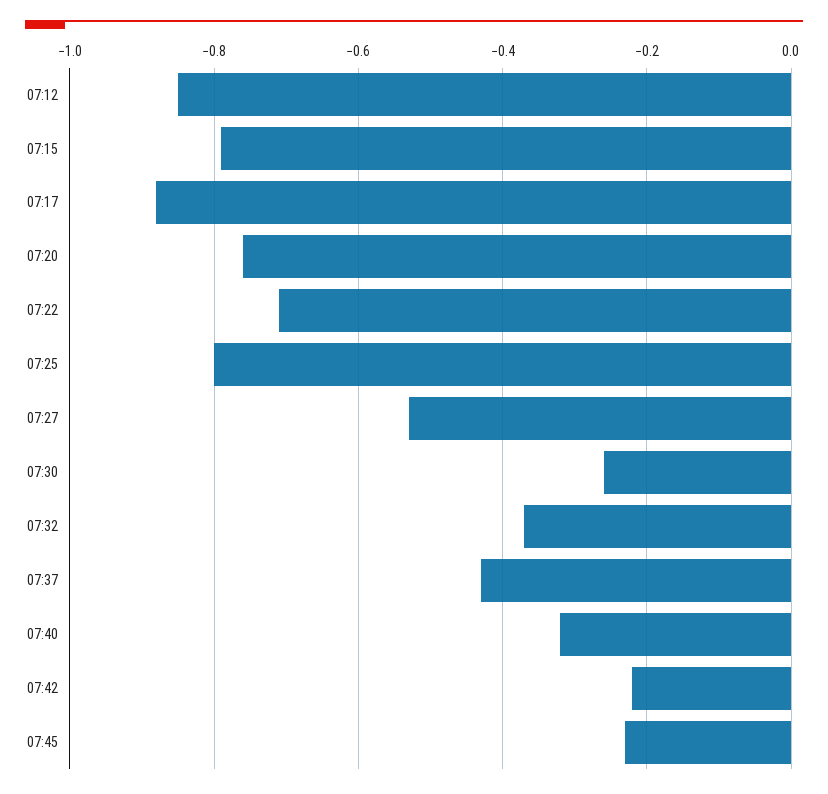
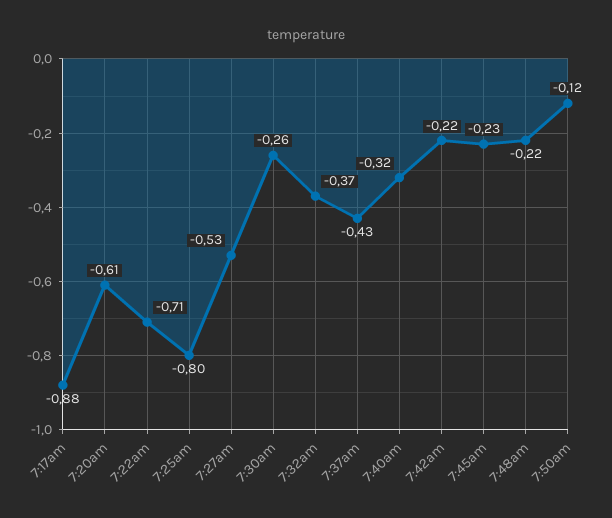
07:12: -0.85 -> none
07:15: -0.8 -> none
07:20: -0.75 -> -0.61
7:48am: none -> -0.22
7:50am: none -> -0.12

